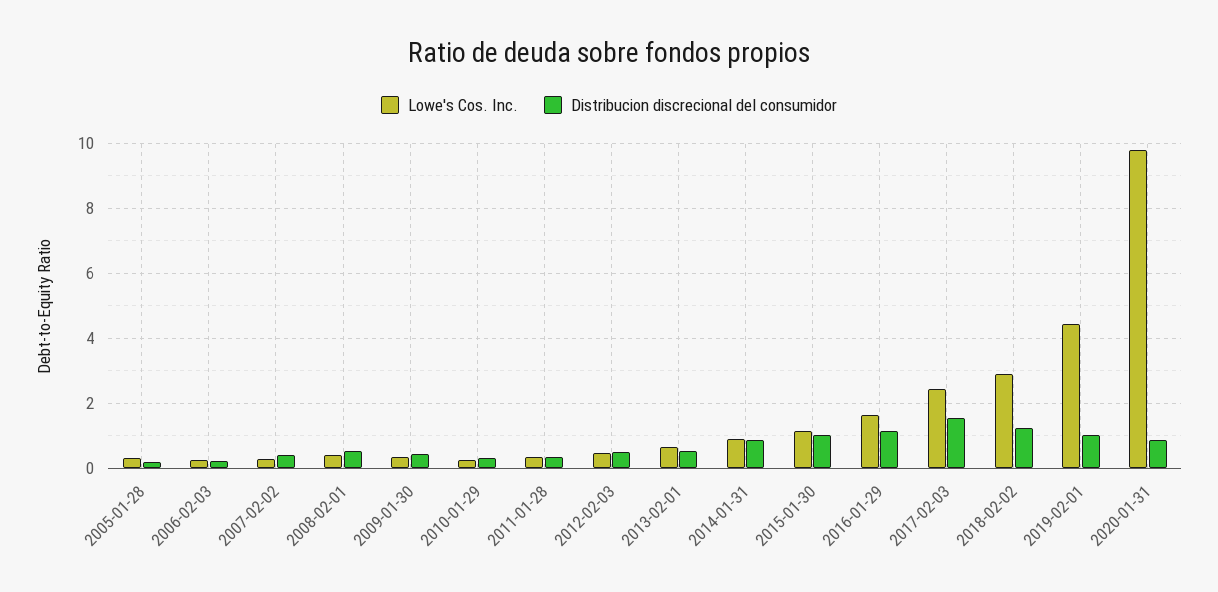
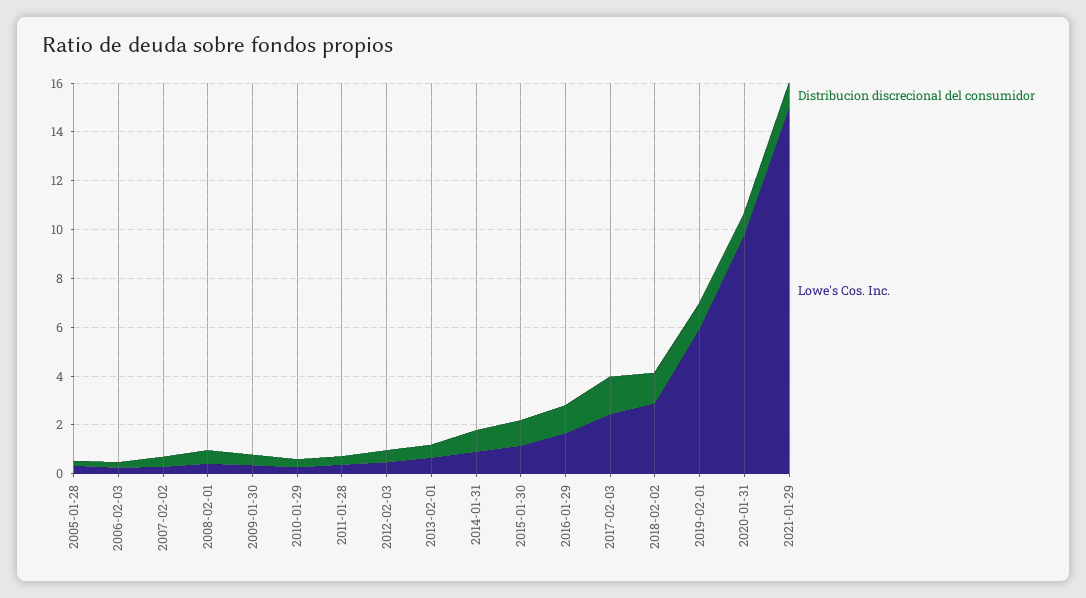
Lowe's Cos. Inc., 2019-02-01: 4.4 -> 6
Distribucion discrecional del consumidor, 2021-01-29: none -> 1
Lowe's Cos. Inc., 2021-01-29: none -> 15

